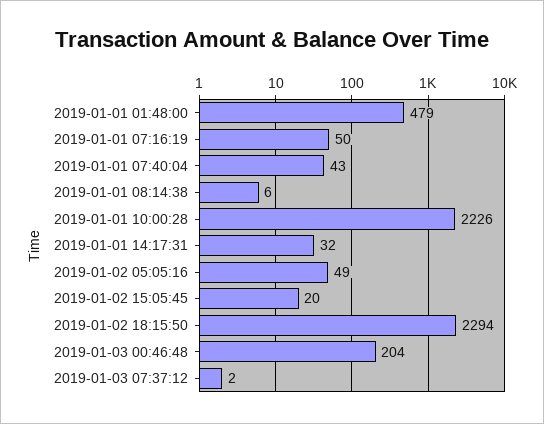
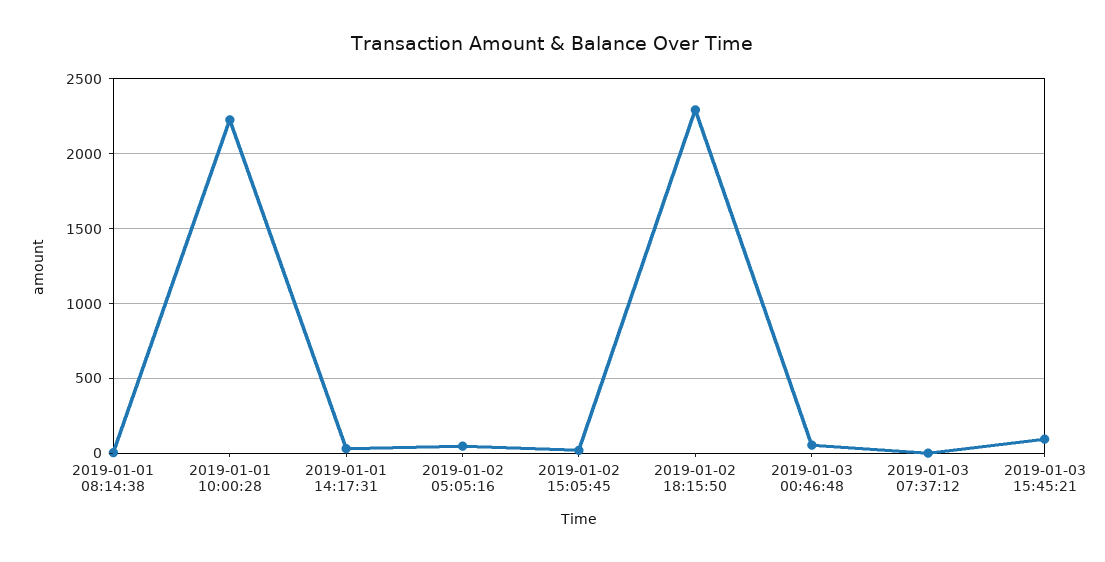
2019-01-01 01:48:00: 479 -> none
2019-01-01 07:16:19: 50 -> none
2019-01-01 07:40:04: 43 -> none
2019-01-03 00:46:48: 204 -> 50
2019-01-03 15:45:21: none -> 100

